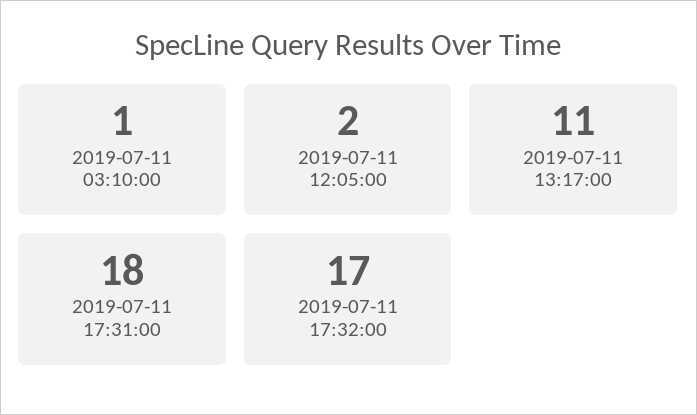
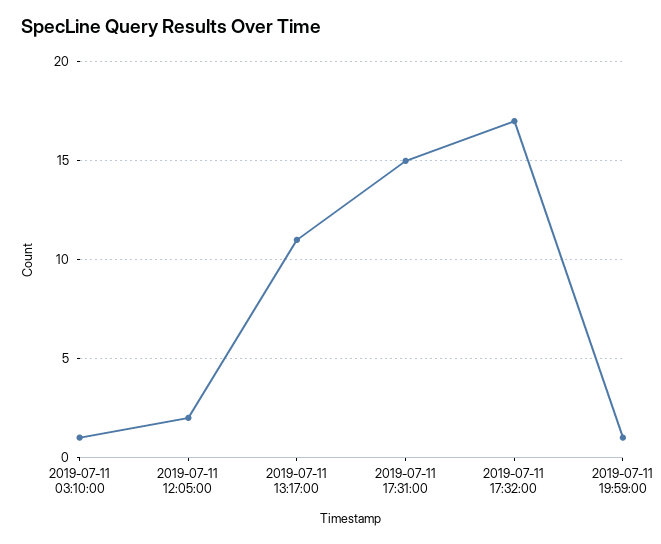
2019-07-11 17:31:00: 18 -> 15
2019-07-11 19:59:00: none -> 1

